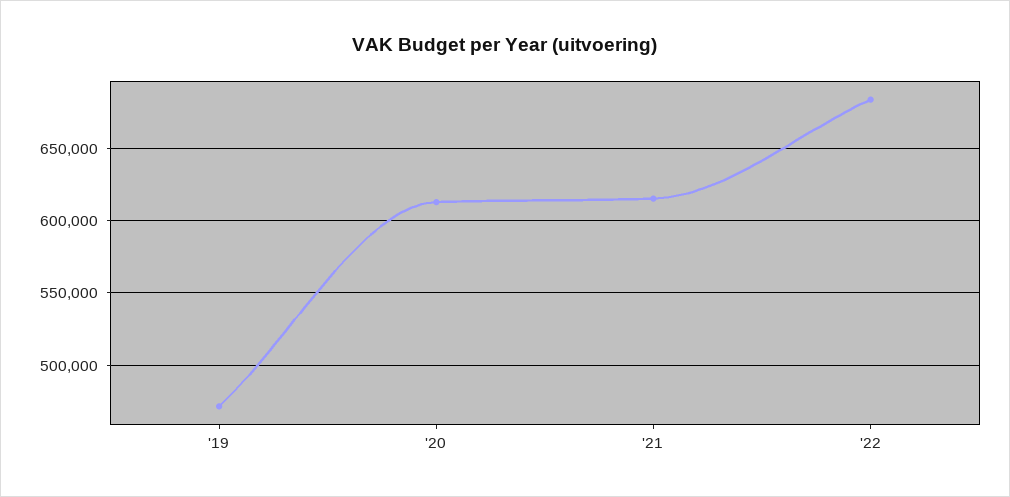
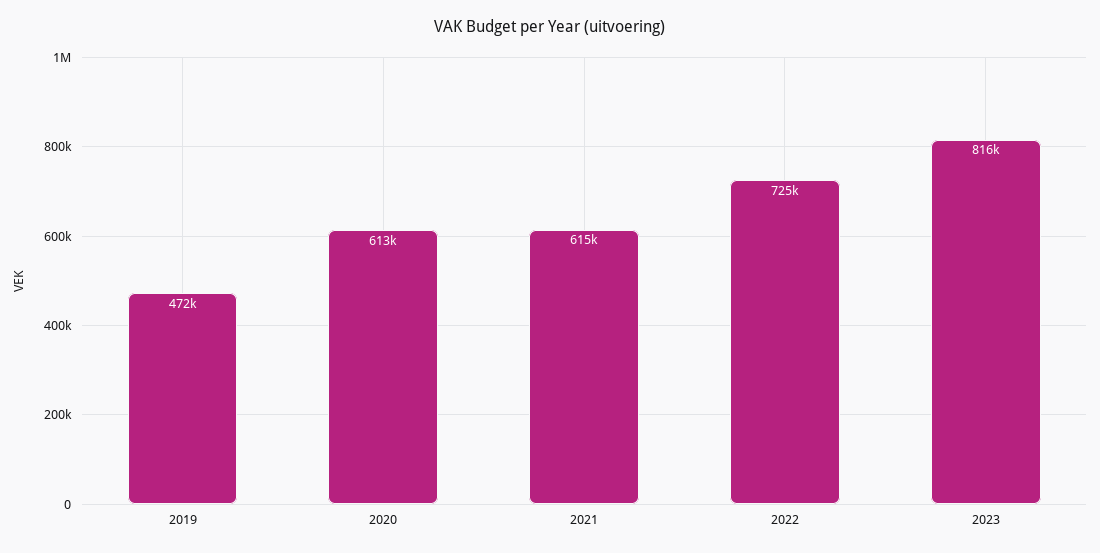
'22: 685000 -> 725000
2023: none -> 816000

